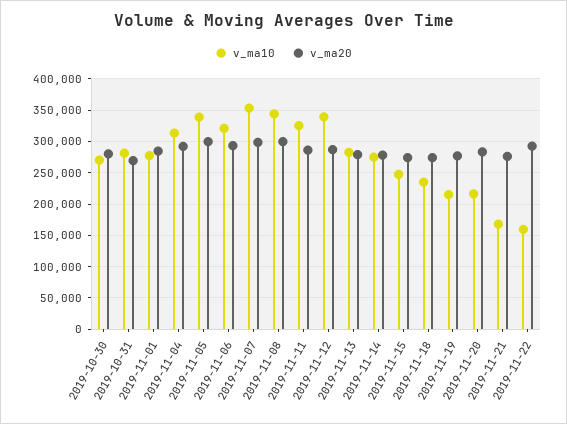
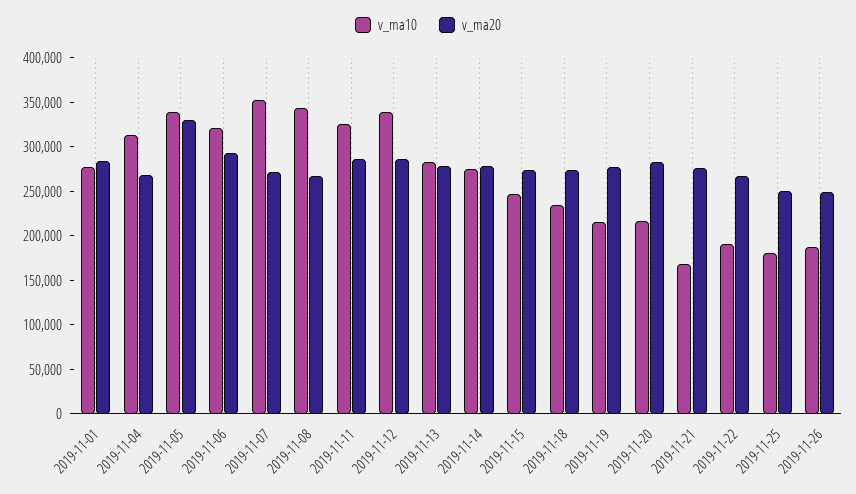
v_ma10, 2019-10-30: 270000 -> none
v_ma20, 2019-10-30: 280000 -> none
v_ma10, 2019-10-31: 280000 -> none
v_ma20, 2019-10-31: 270000 -> none
v_ma20, 2019-11-04: 290000 -> 270000
v_ma20, 2019-11-05: 300000 -> 330000
v_ma20, 2019-11-07: 300000 -> 270000
v_ma20, 2019-11-08: 300000 -> 270000
v_ma10, 2019-11-22: 160000 -> 190000
v_ma20, 2019-11-22: 290000 -> 270000
v_ma10, 2019-11-25: none -> 180000
v_ma20, 2019-11-25: none -> 250000
v_ma10, 2019-11-26: none -> 190000
v_ma20, 2019-11-26: none -> 250000

